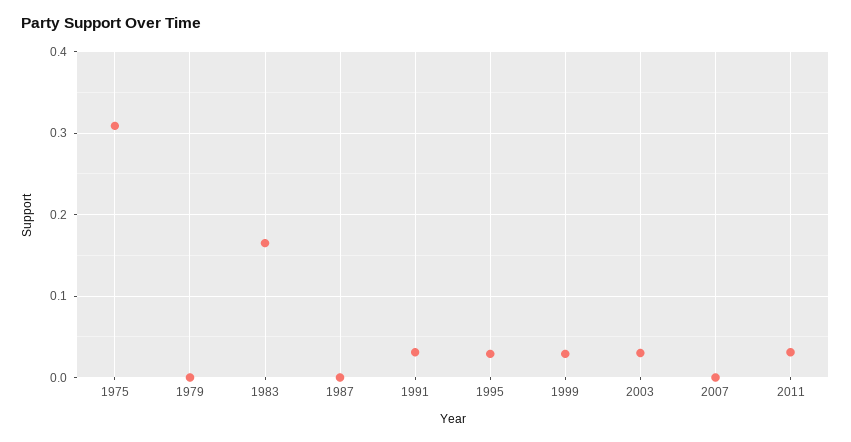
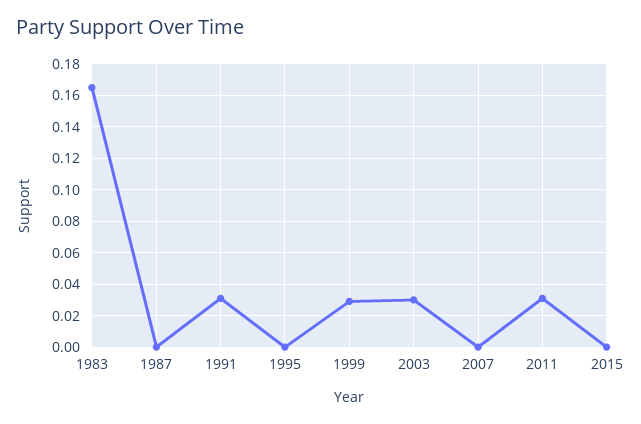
1975: 0.31 -> none
1979: 0 -> none
1995: 0.03 -> 0
2015: none -> 0

